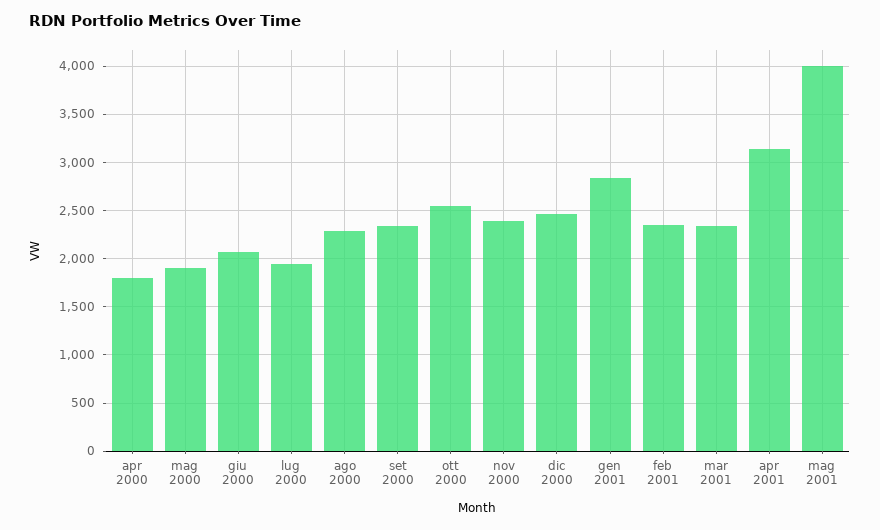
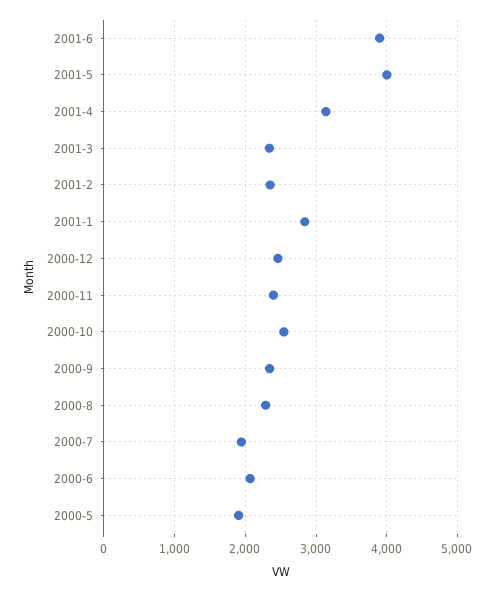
apr 2000: 1800 -> none
2001-6: none -> 3900

